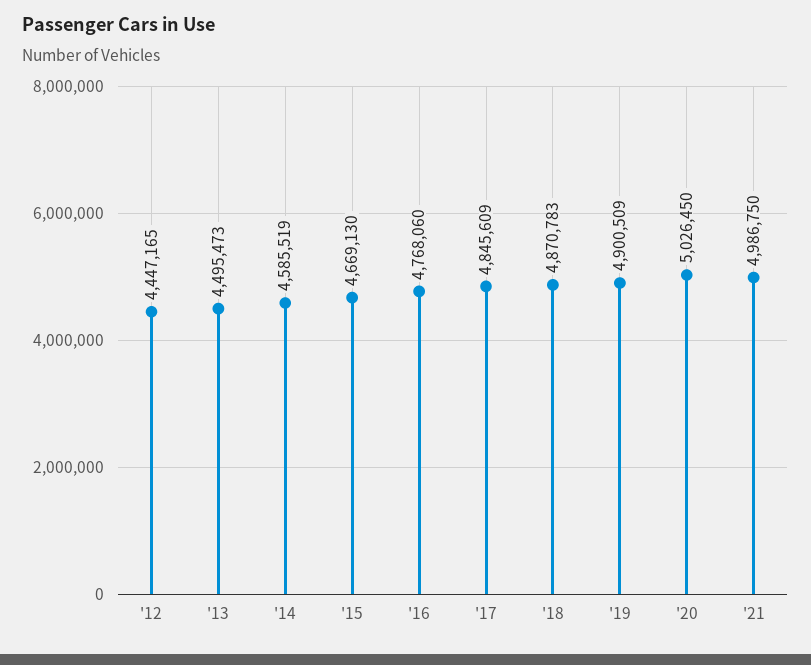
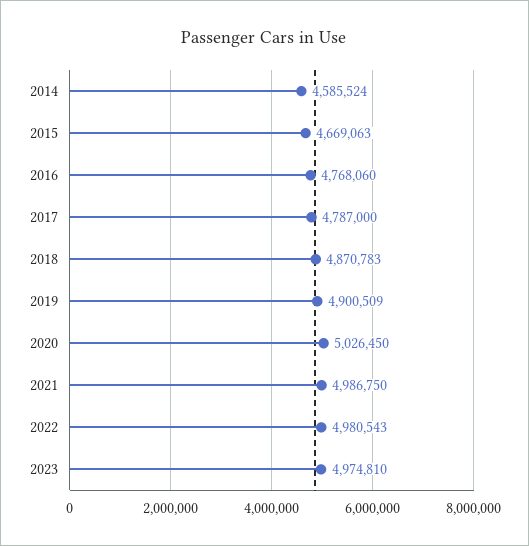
'12: 4447165 -> none
'13: 4495473 -> none
'14: 4585519 -> 4585524
'15: 4669130 -> 4669063
'17: 4845609 -> 4787000
2022: none -> 4980543
2023: none -> 4974810

